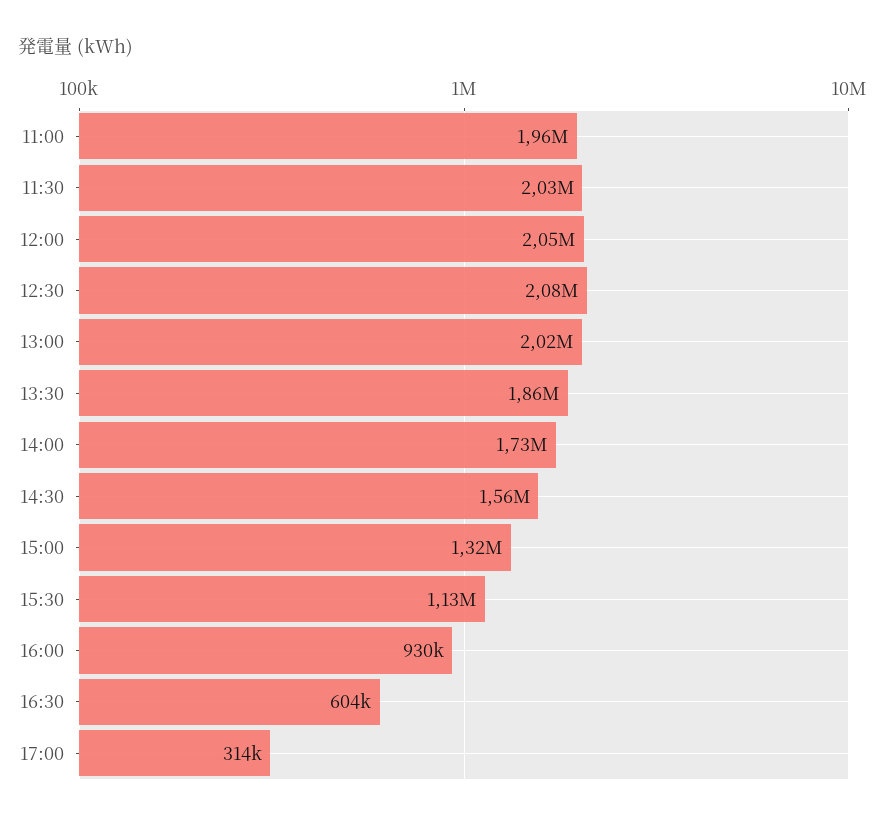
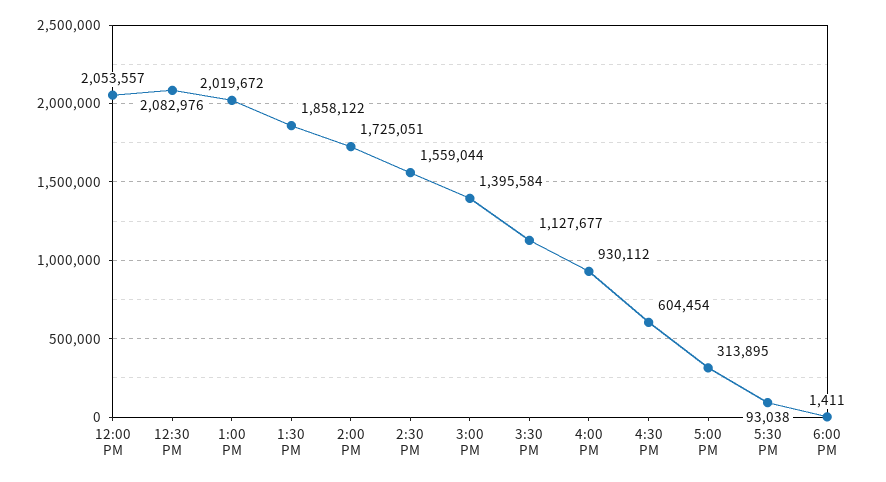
11:00: 1960000 -> none
11:30: 2030000 -> none
15:00: 1320000 -> 1395584
5:30 PM: none -> 93038
6:00 PM: none -> 1411

